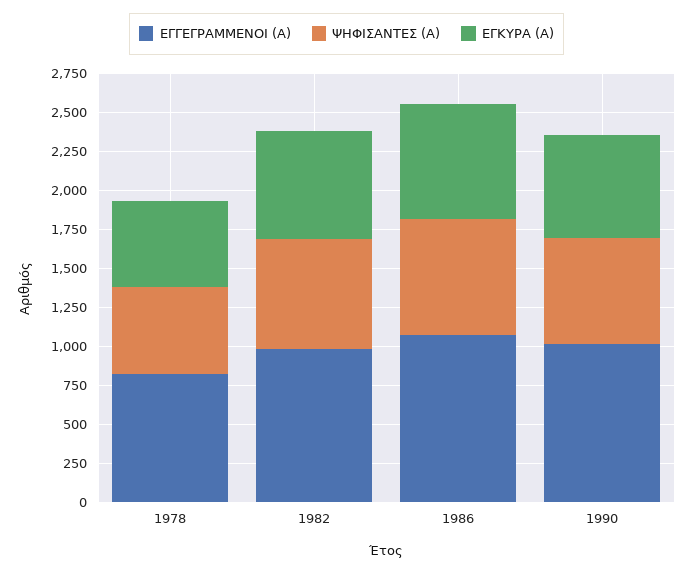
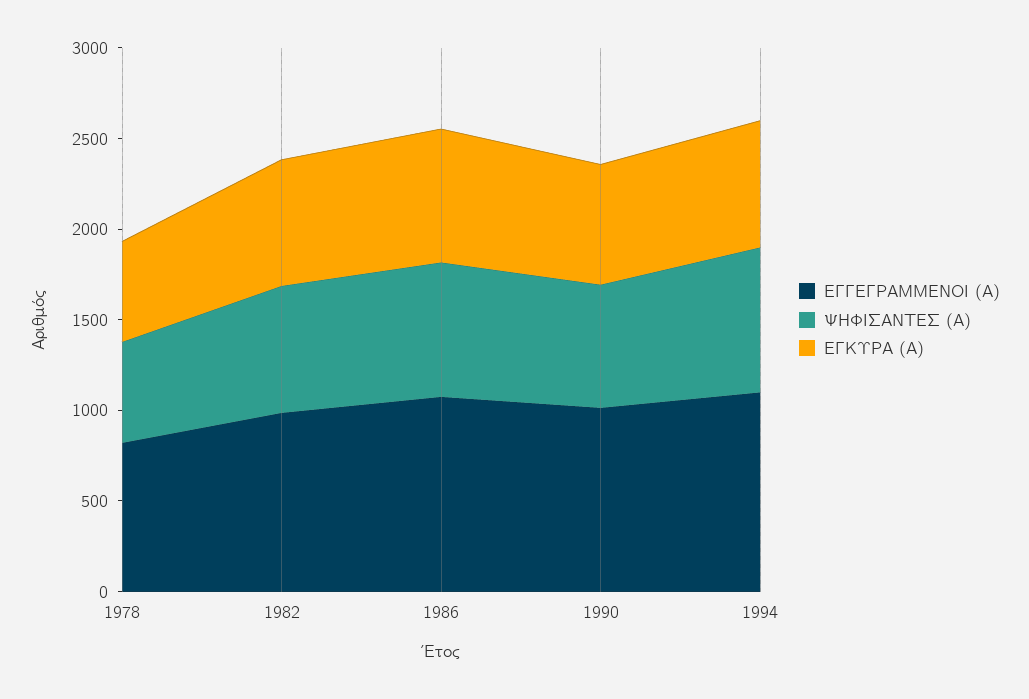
ΕΓΓΕΓΡΑΜΜΕΝΟΙ (Α), 1994: none -> 1100
ΨΗΦΙΣΑΝΤΕΣ (Α), 1994: none -> 800
ΕΓΚΥΡΑ (Α), 1994: none -> 700

